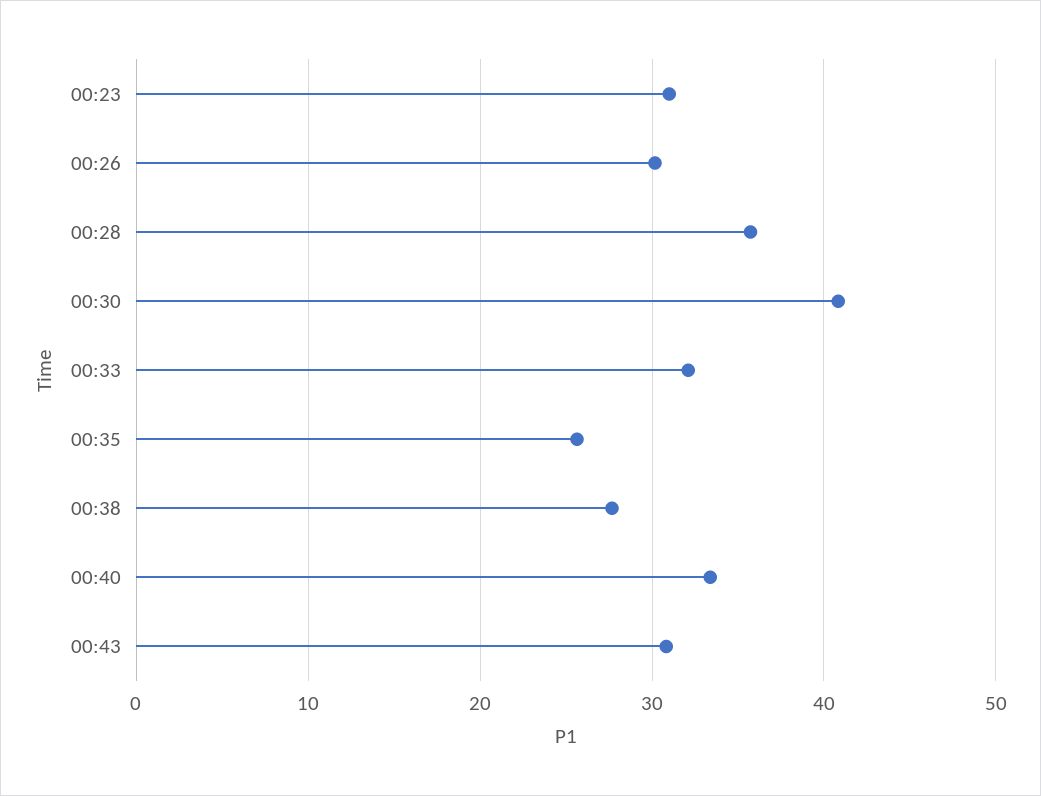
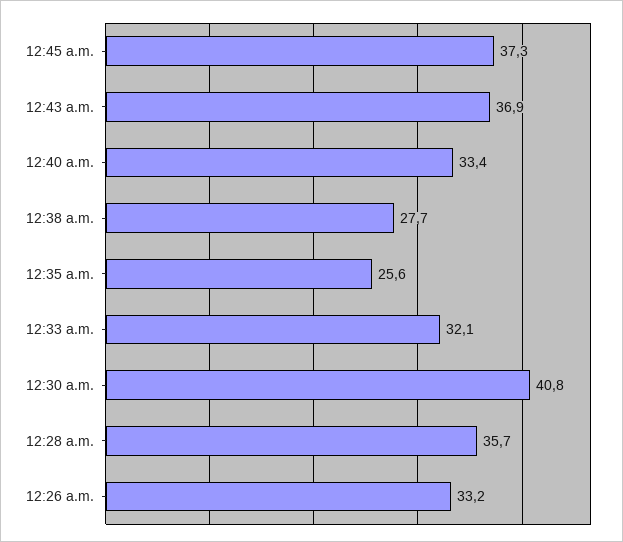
00:23: 31 -> none
00:26: 30 -> 33.2
00:43: 31 -> 36.9
12:45 a.m.: none -> 37.3

